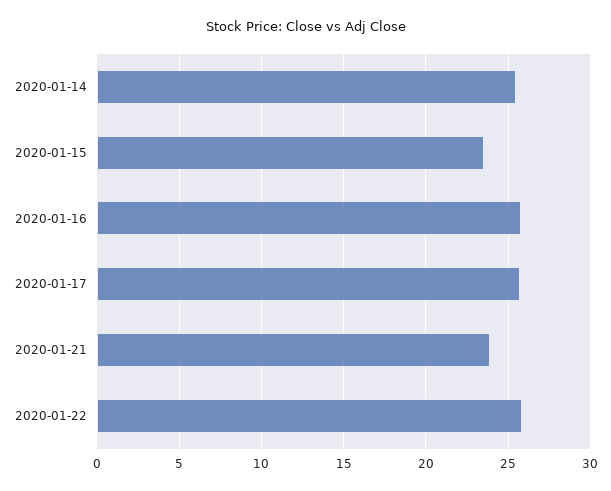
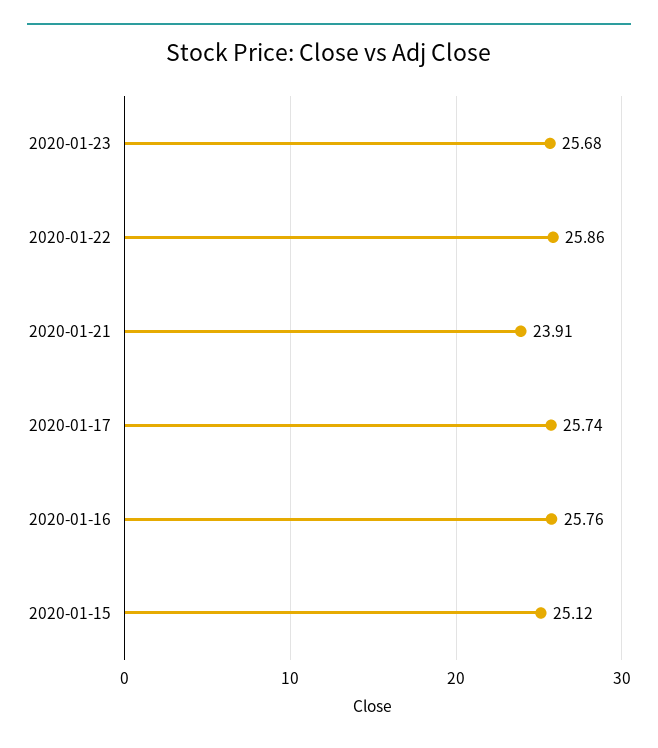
2020-01-14: 25.5 -> none
2020-01-15: 23.5 -> 25.12
2020-01-23: none -> 25.68

